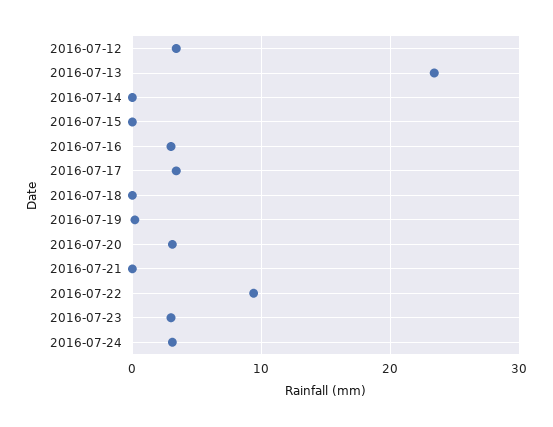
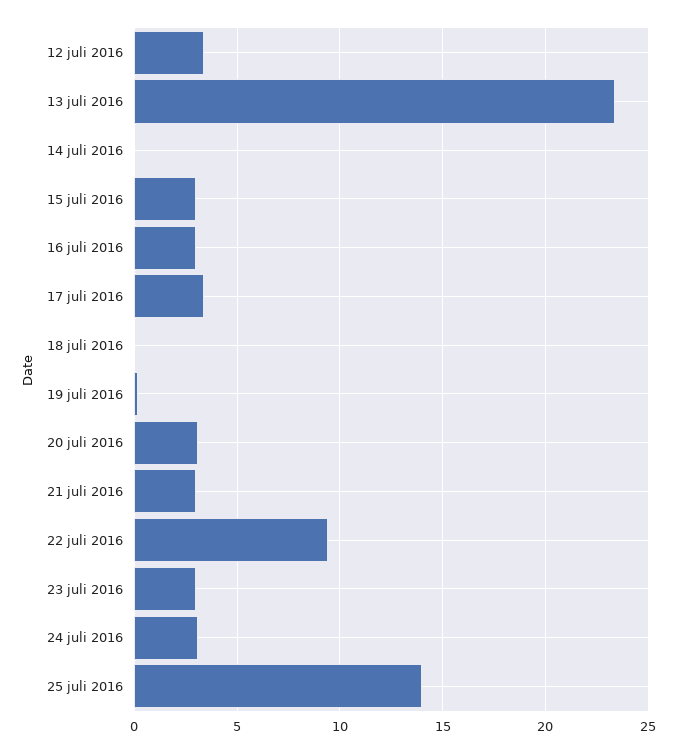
2016-07-15: 0 -> 3
2016-07-21: 0 -> 3
25 juli 2016: none -> 14

